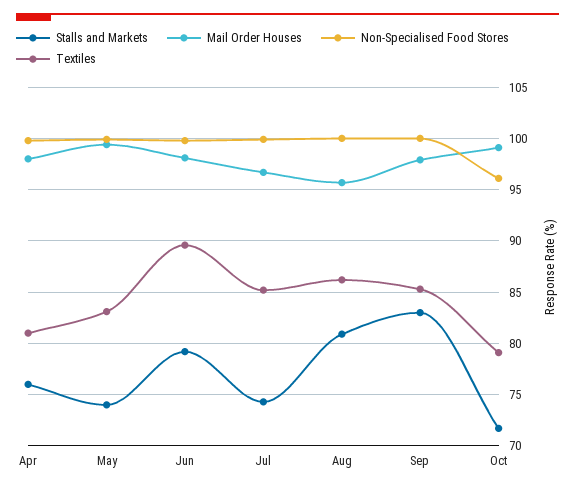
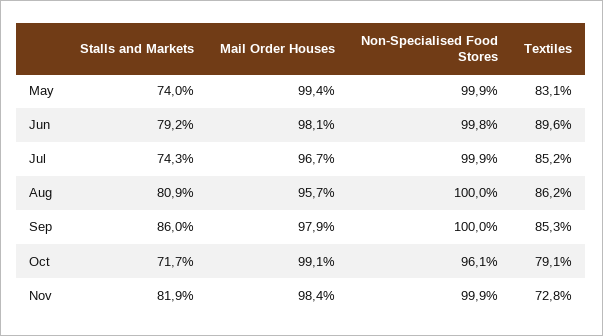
Stalls and Markets, Apr: 76 -> none
Mail Order Houses, Apr: 98 -> none
Non-Specialised Food Stores, Apr: 100 -> none
Textiles, Apr: 81 -> none
Stalls and Markets, Sep: 83 -> 86
Stalls and Markets, Nov: none -> 81.9
Mail Order Houses, Nov: none -> 98.4
Non-Specialised Food Stores, Nov: none -> 99.9
Textiles, Nov: none -> 72.8

